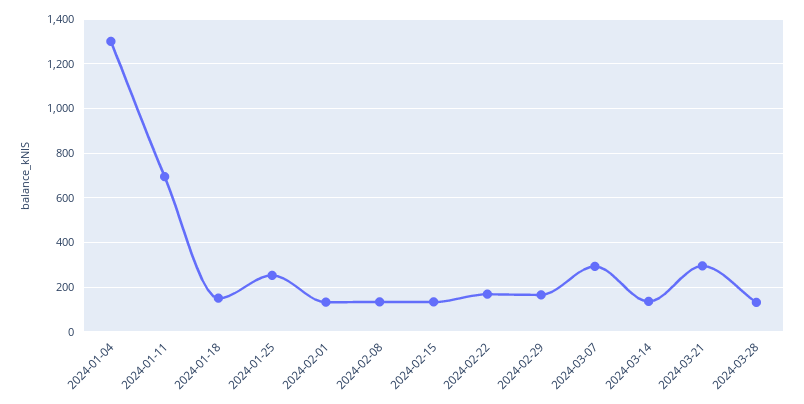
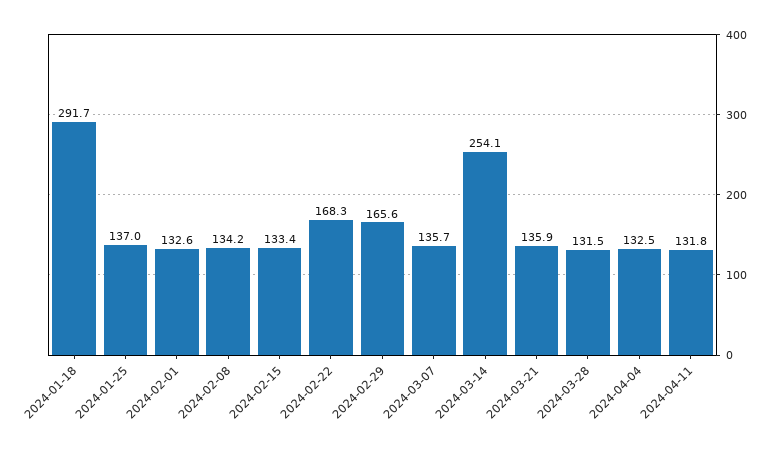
2024-01-04: 1300 -> none
2024-01-11: 700 -> none
2024-01-18: 150 -> 291.7
2024-01-25: 250 -> 137
2024-03-07: 300 -> 135.7
2024-03-14: 150 -> 254.1
2024-03-21: 300 -> 135.9
2024-04-04: none -> 132.5
2024-04-11: none -> 131.8

